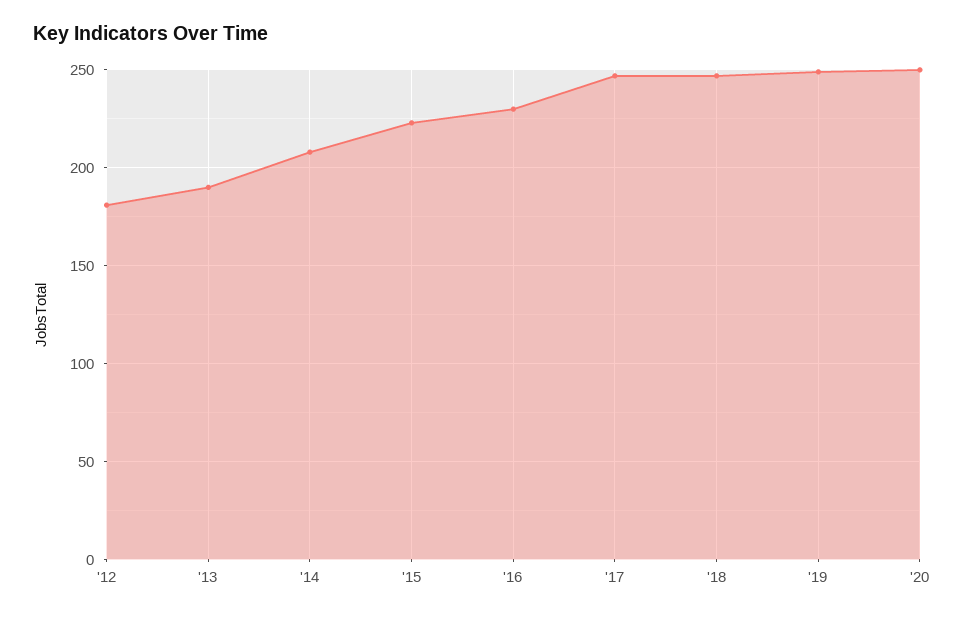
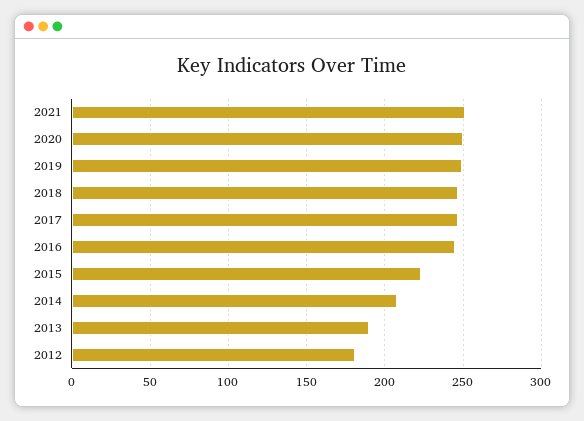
'16: 230 -> 245
2021: none -> 250

